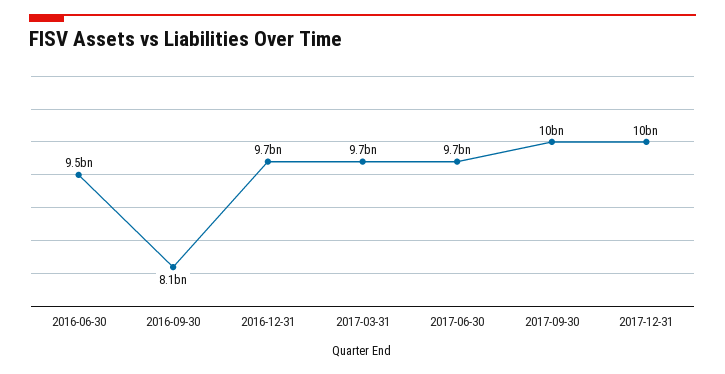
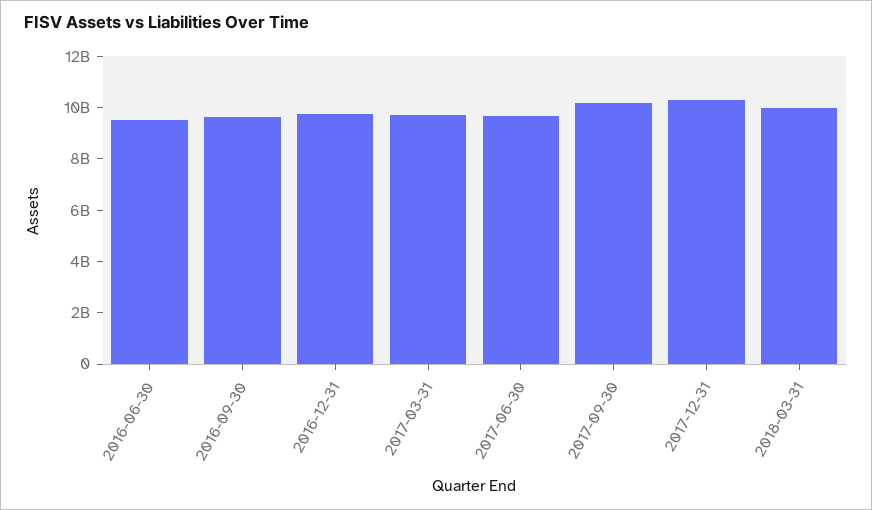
2016-09-30: 8100000000 -> 9500000000
2018-03-31: none -> 10000000000

